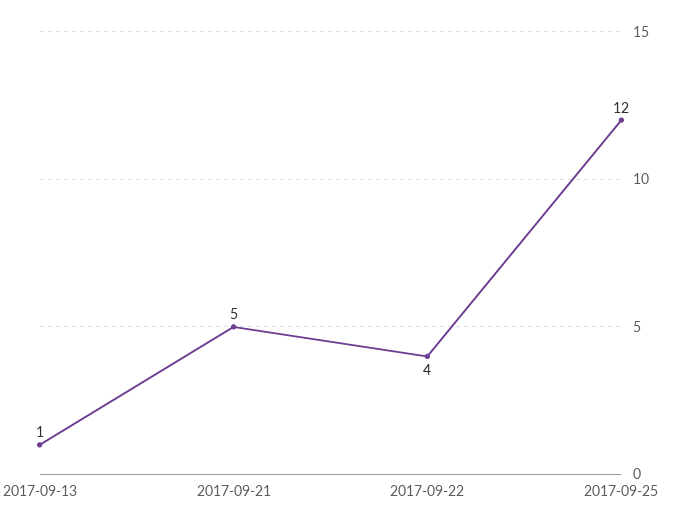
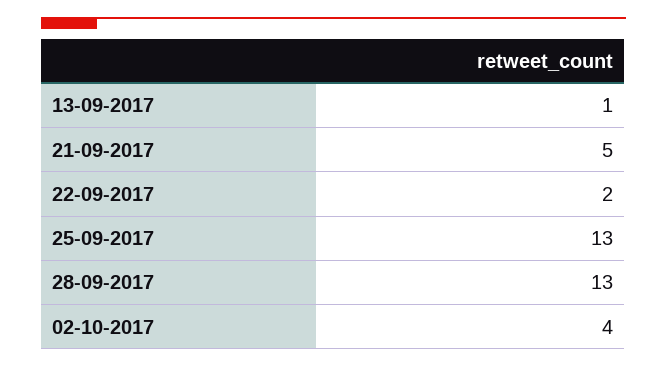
2017-09-22: 4 -> 2
2017-09-25: 12 -> 13
28-09-2017: none -> 13
02-10-2017: none -> 4

